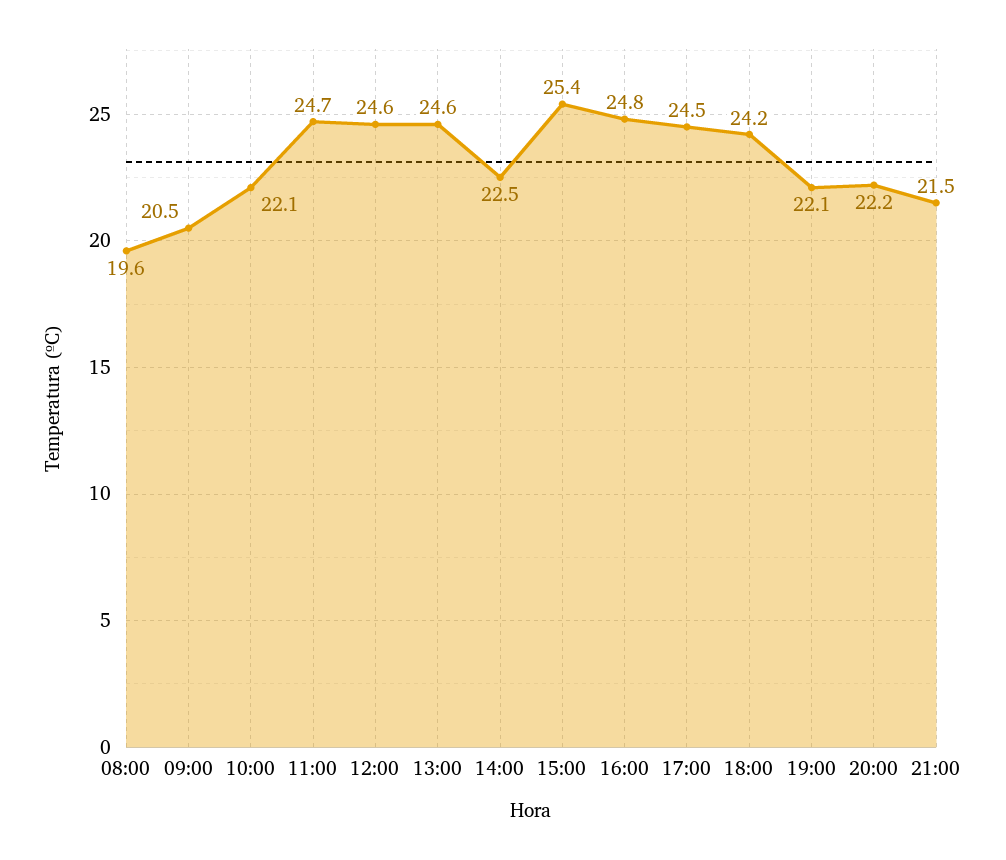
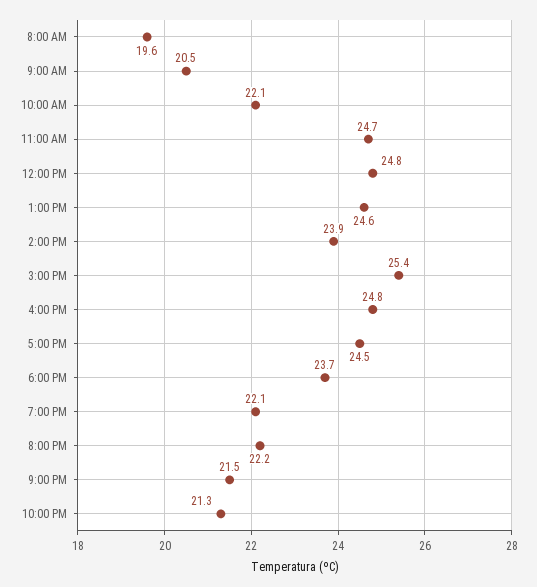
12:00: 24.6 -> 24.8
14:00: 22.5 -> 23.9
18:00: 24.2 -> 23.7
10:00 PM: none -> 21.3

